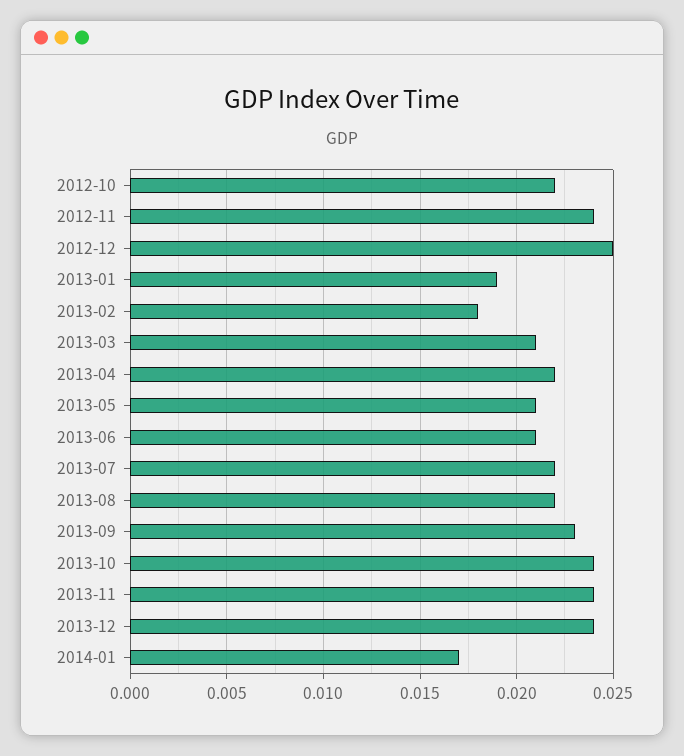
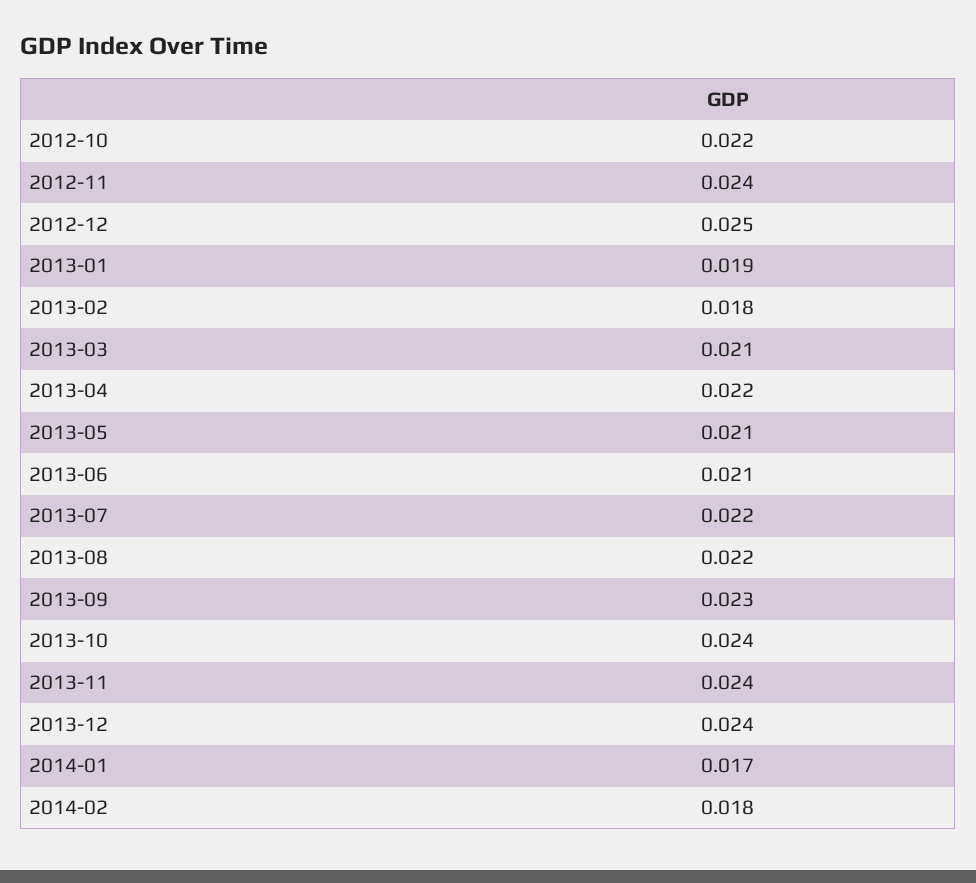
2014-02: none -> 0.018

